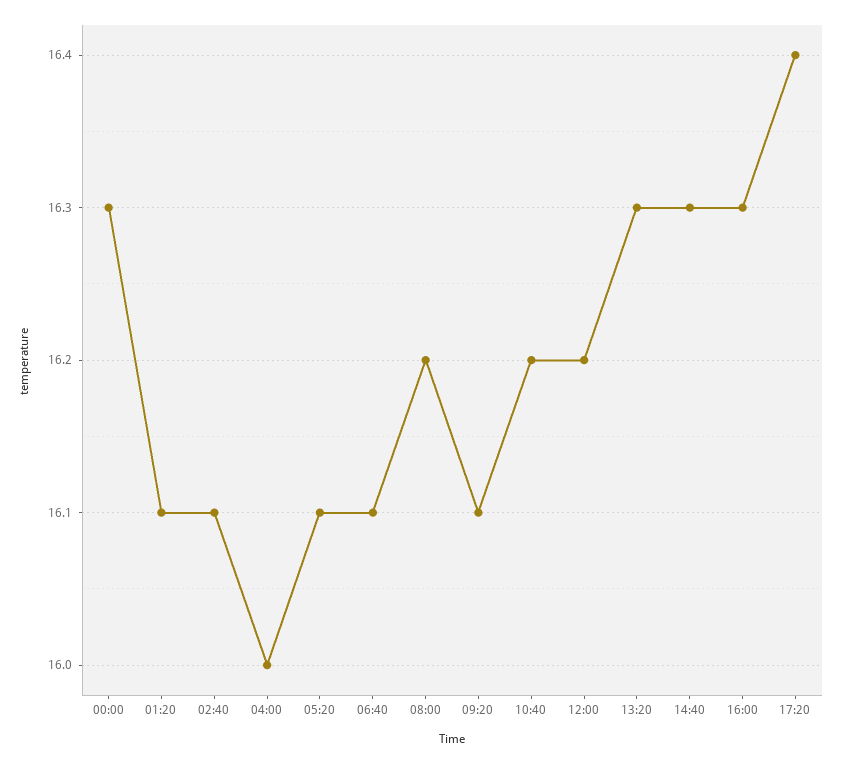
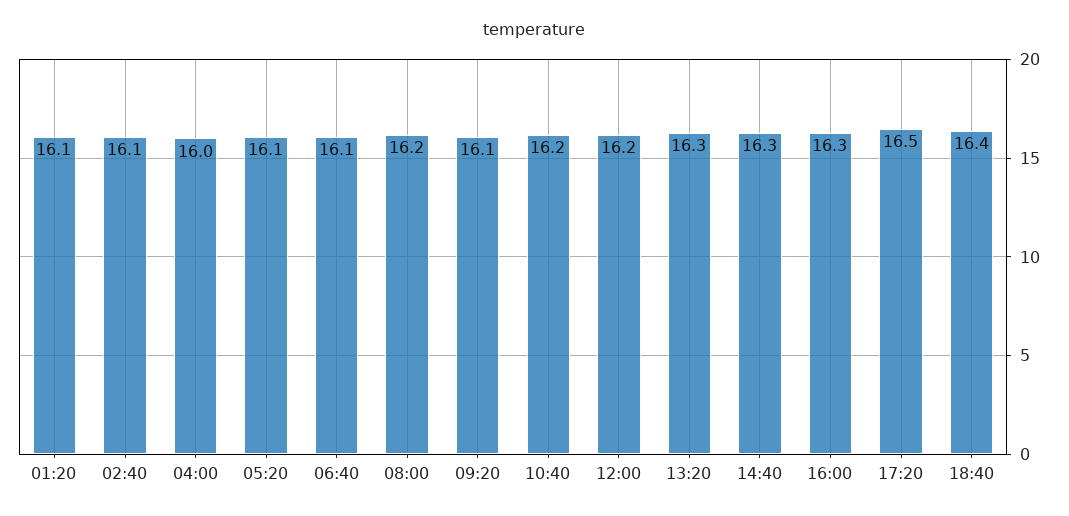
00:00: 16.3 -> none
17:20: 16.4 -> 16.5
18:40: none -> 16.4

